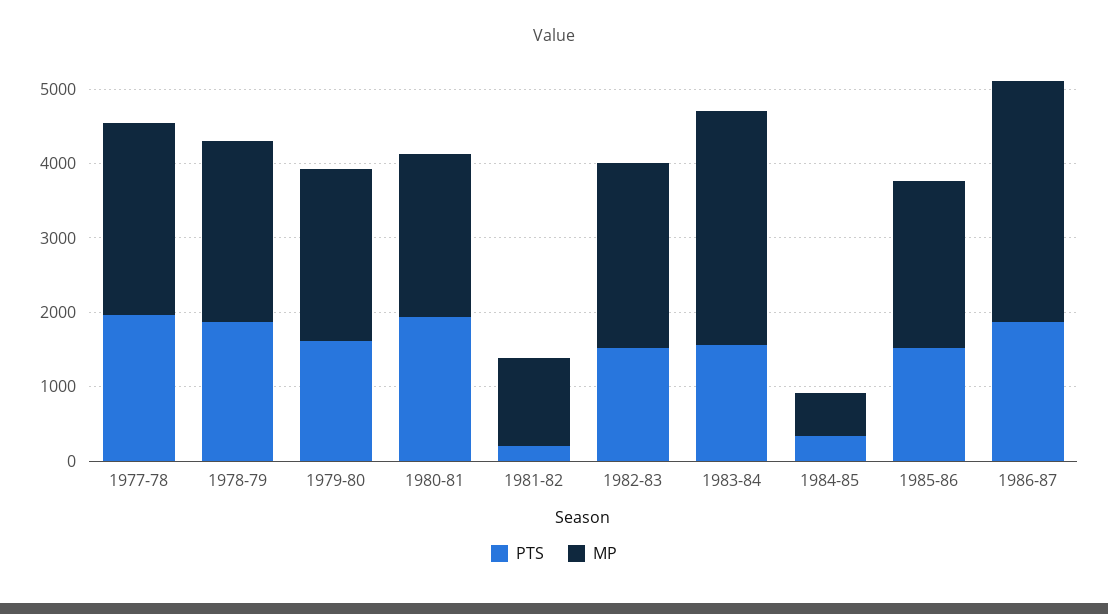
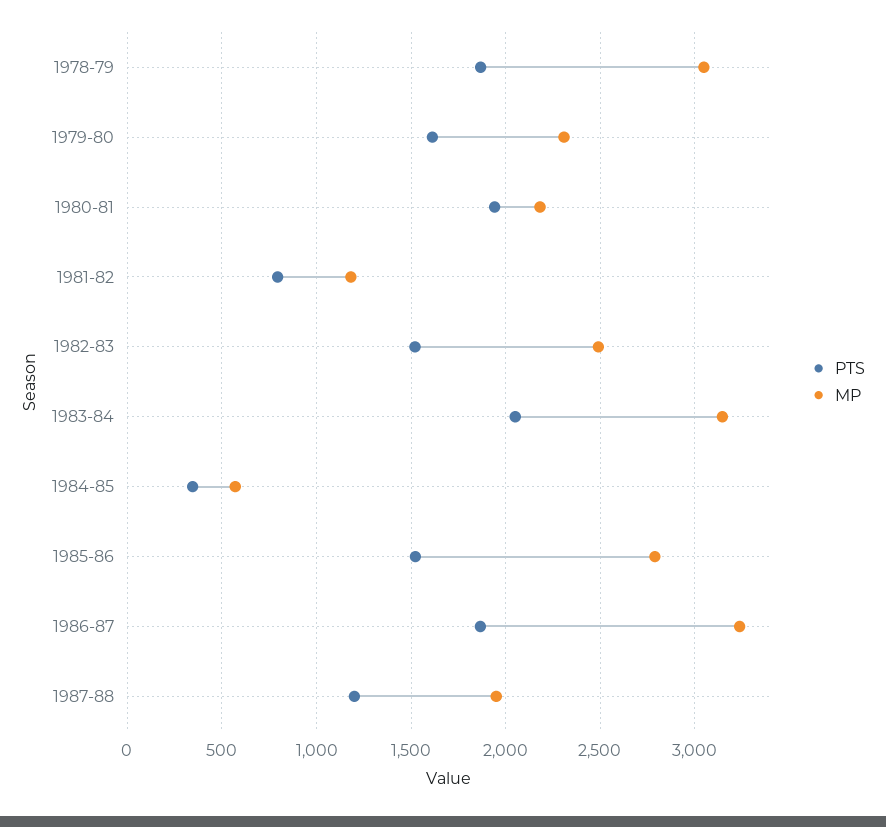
PTS, 1977-78: 2000 -> none
MP, 1977-78: 2600 -> none
MP, 1978-79: 2400 -> 3050
PTS, 1981-82: 200 -> 800
PTS, 1983-84: 1600 -> 2050
MP, 1985-86: 2200 -> 2800
PTS, 1987-88: none -> 1200
MP, 1987-88: none -> 1950

